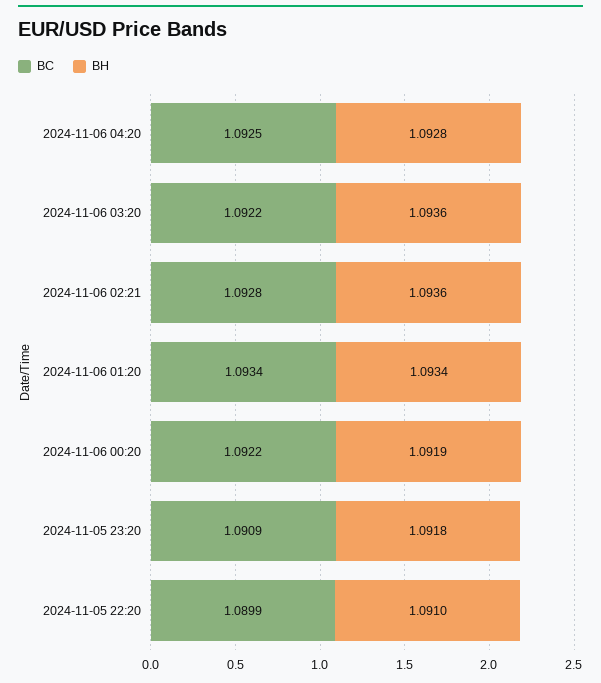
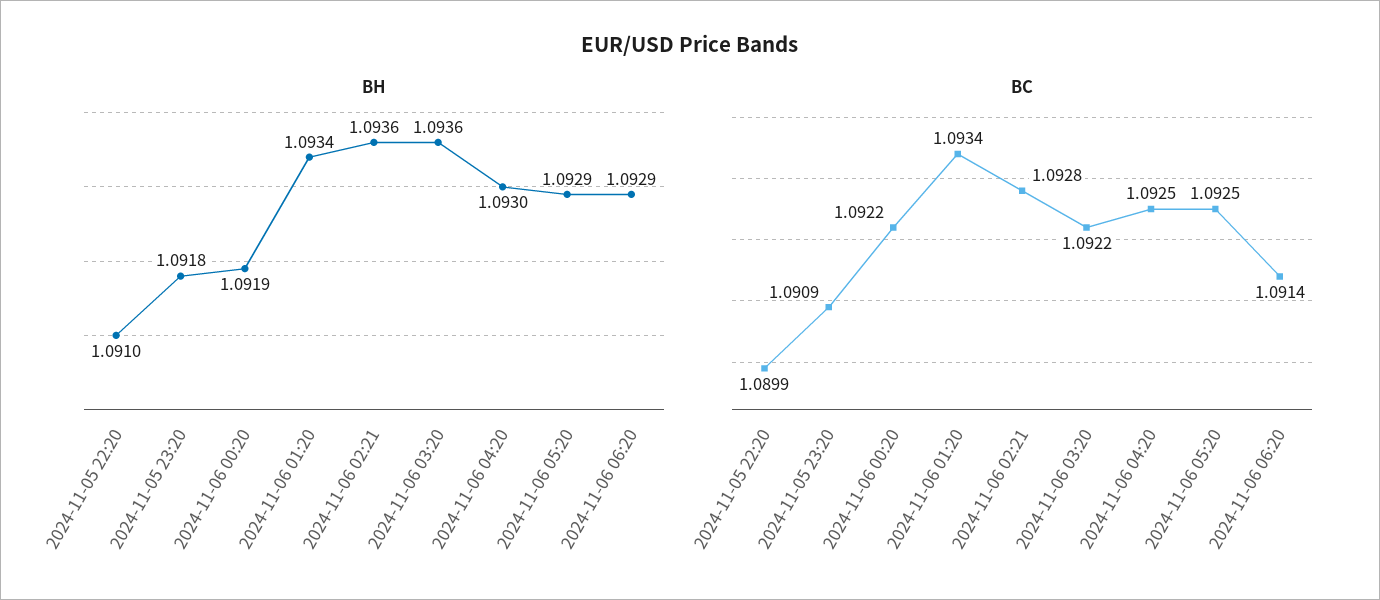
BH, 2024-11-06 04:20: 1.0928 -> 1.093
BH, 2024-11-06 05:20: none -> 1.0929
BH, 2024-11-06 06:20: none -> 1.0929
BC, 2024-11-06 05:20: none -> 1.0925
BC, 2024-11-06 06:20: none -> 1.0914

